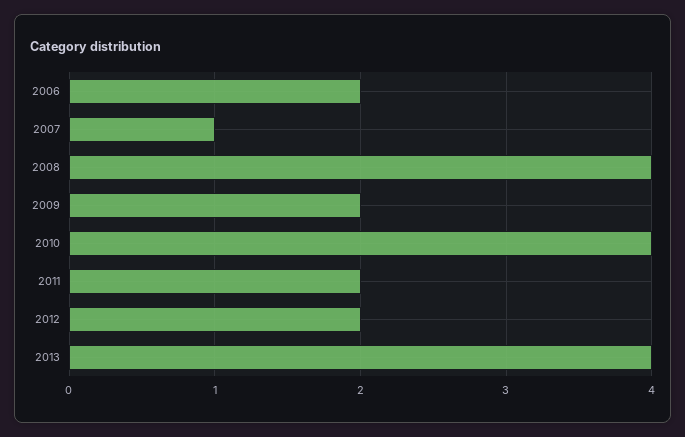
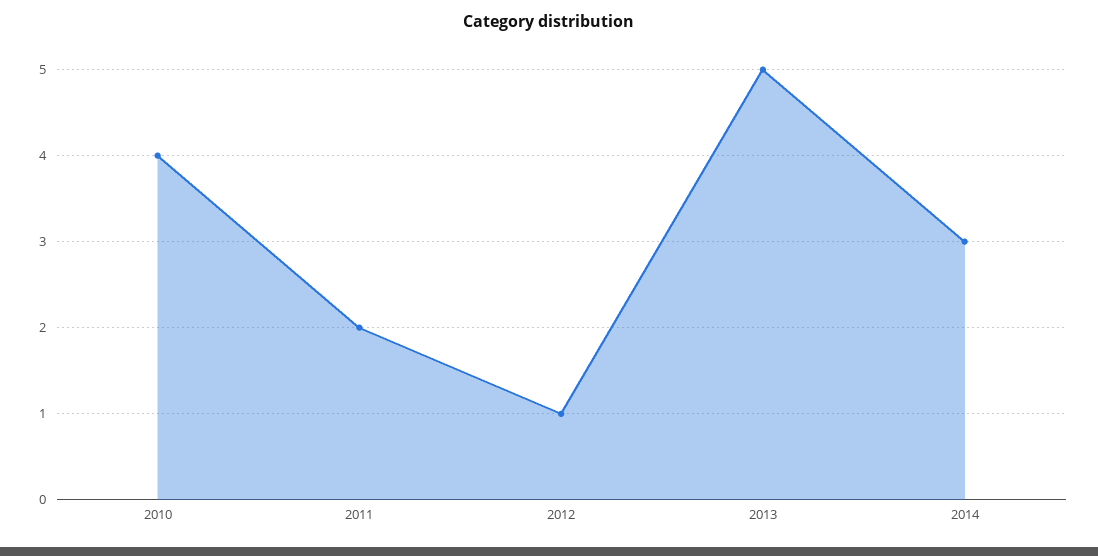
2006: 2 -> none
2007: 1 -> none
2008: 4 -> none
2009: 2 -> none
2012: 2 -> 1
2013: 4 -> 5
2014: none -> 3

